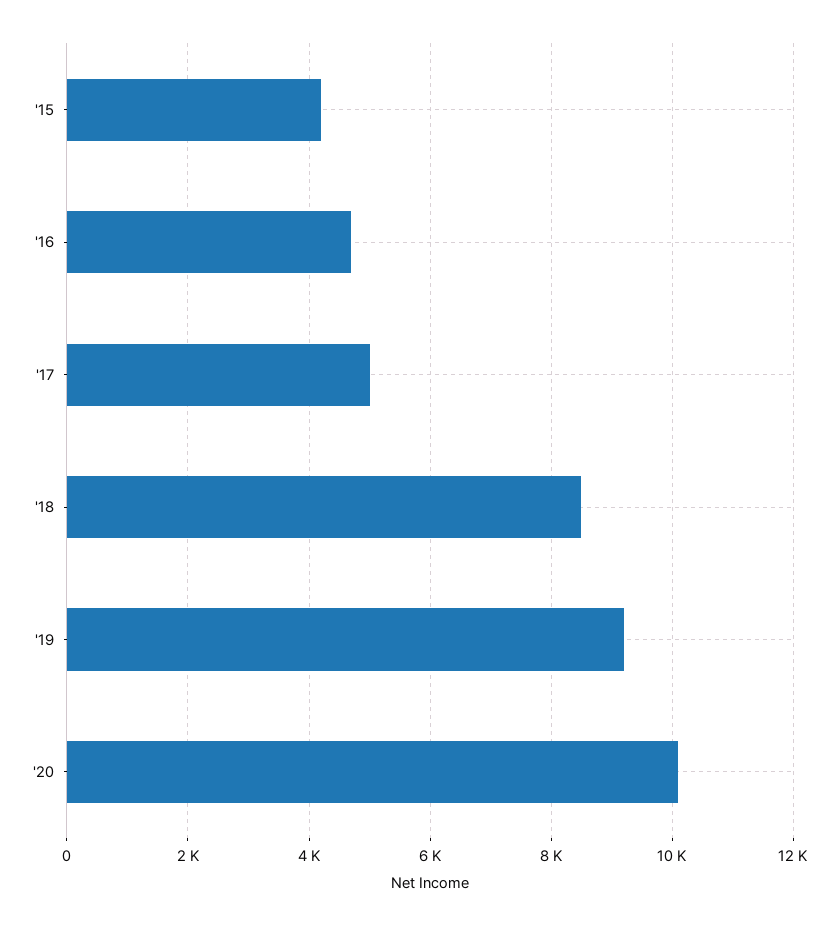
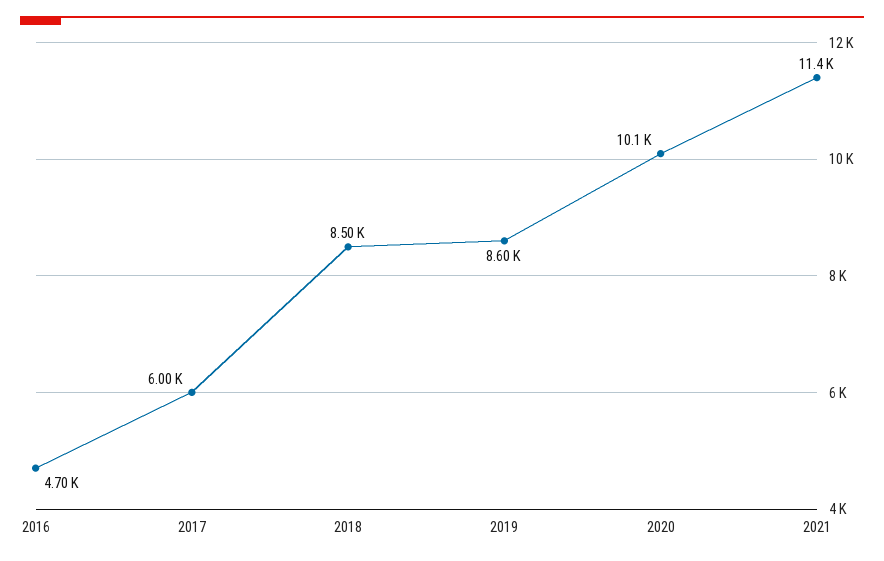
'15: 4200 -> none
'17: 5000 -> 6000
'19: 9200 -> 8600
2021: none -> 11400

